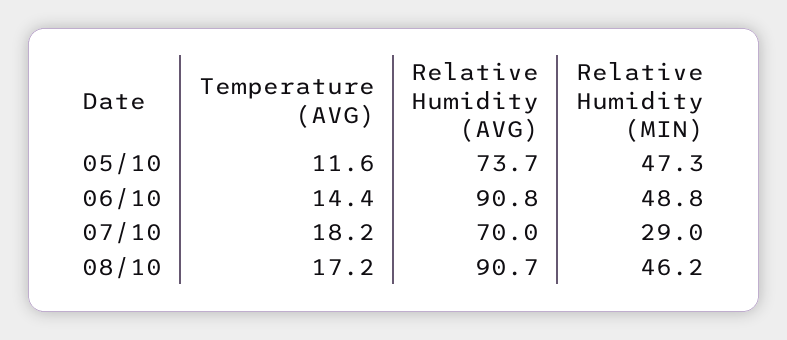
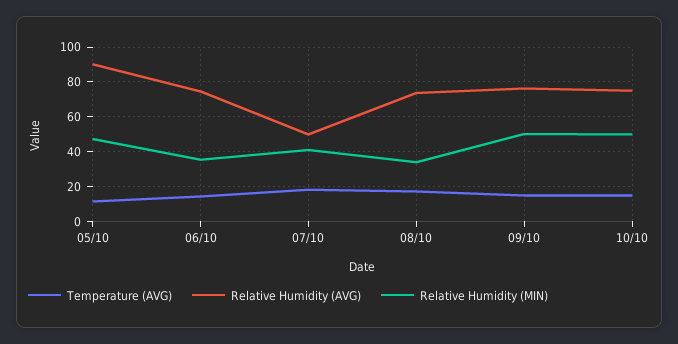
Relative Humidity (AVG), 05/10: 73.7 -> 90
Relative Humidity (AVG), 06/10: 90.8 -> 75
Relative Humidity (MIN), 06/10: 48.8 -> 35
Relative Humidity (AVG), 07/10: 70 -> 50
Relative Humidity (MIN), 07/10: 29 -> 40
Relative Humidity (AVG), 08/10: 90.7 -> 75
Relative Humidity (MIN), 08/10: 46.2 -> 35
Temperature (AVG), 09/10: none -> 15
Relative Humidity (AVG), 09/10: none -> 75
Relative Humidity (MIN), 09/10: none -> 50
Temperature (AVG), 10/10: none -> 15
Relative Humidity (AVG), 10/10: none -> 75
Relative Humidity (MIN), 10/10: none -> 50

